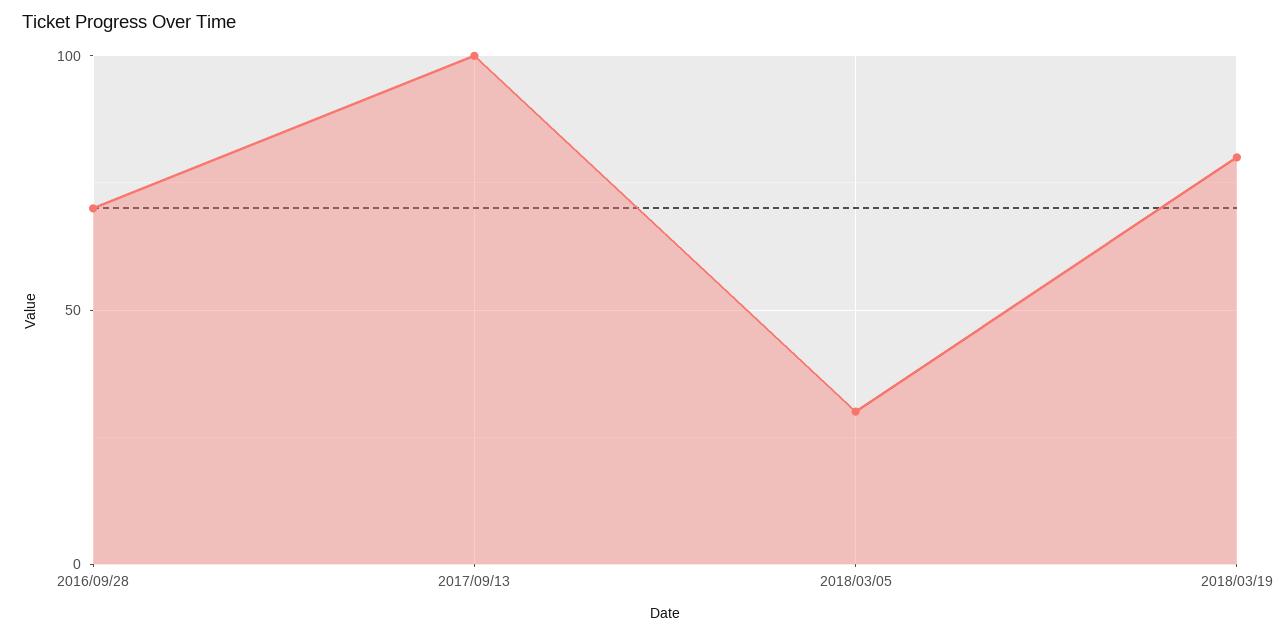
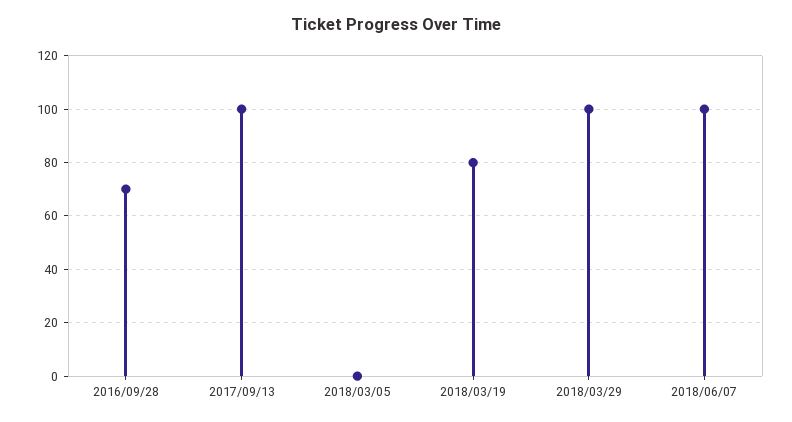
2018/03/05: 30 -> 0
2018/03/29: none -> 100
2018/06/07: none -> 100

